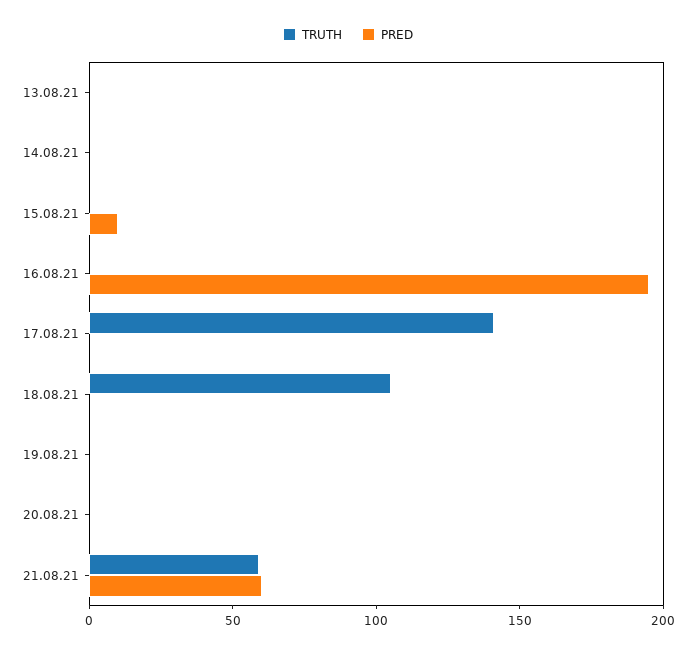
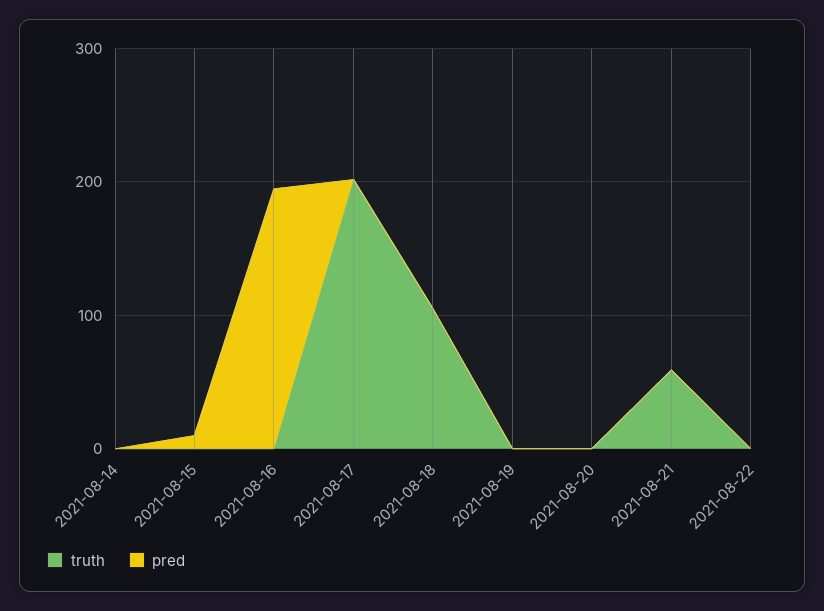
TRUTH, 13.08.21: 0 -> none
PRED, 13.08.21: 0 -> none
TRUTH, 17.08.21: 140 -> 200
PRED, 21.08.21: 60 -> 0
TRUTH, 2021-08-22: none -> 0
PRED, 2021-08-22: none -> 0

